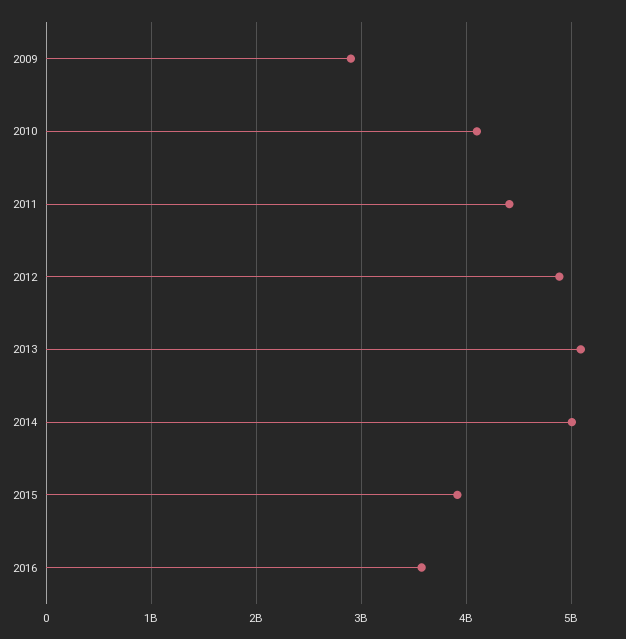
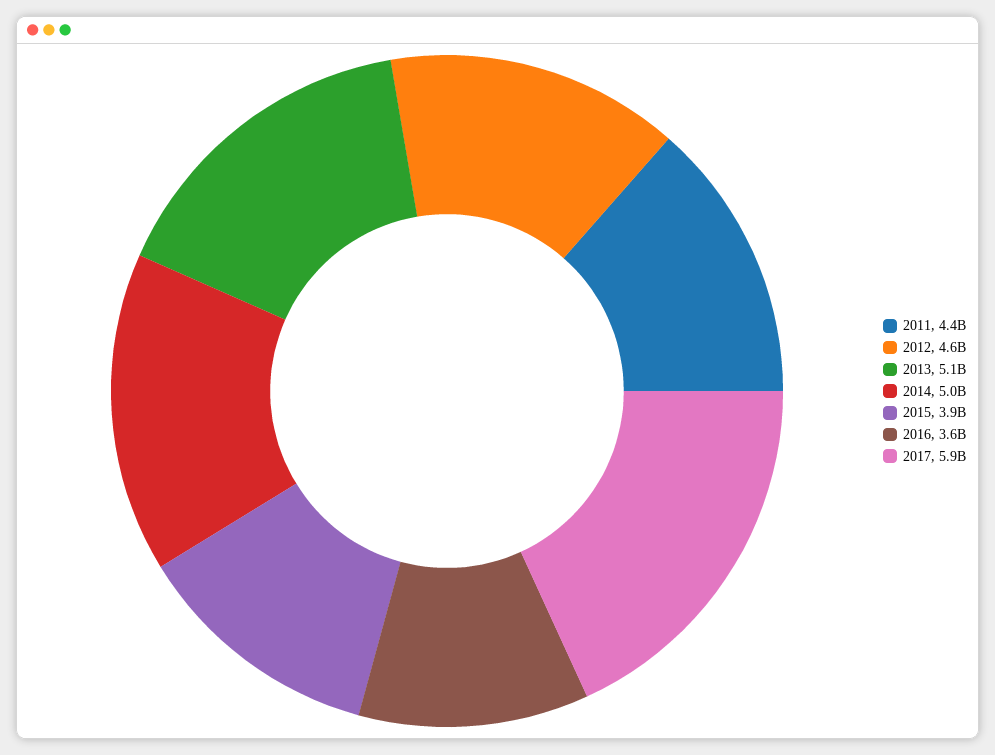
2009: 2900000000 -> none
2010: 4100000000 -> none
2012: 4900000000 -> 4600000000
2017: none -> 5900000000

